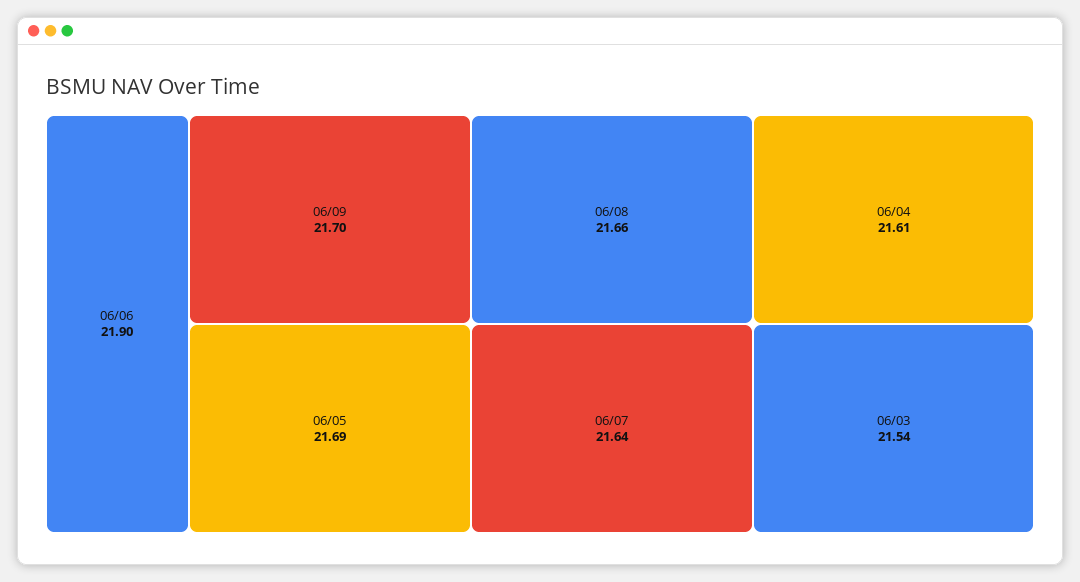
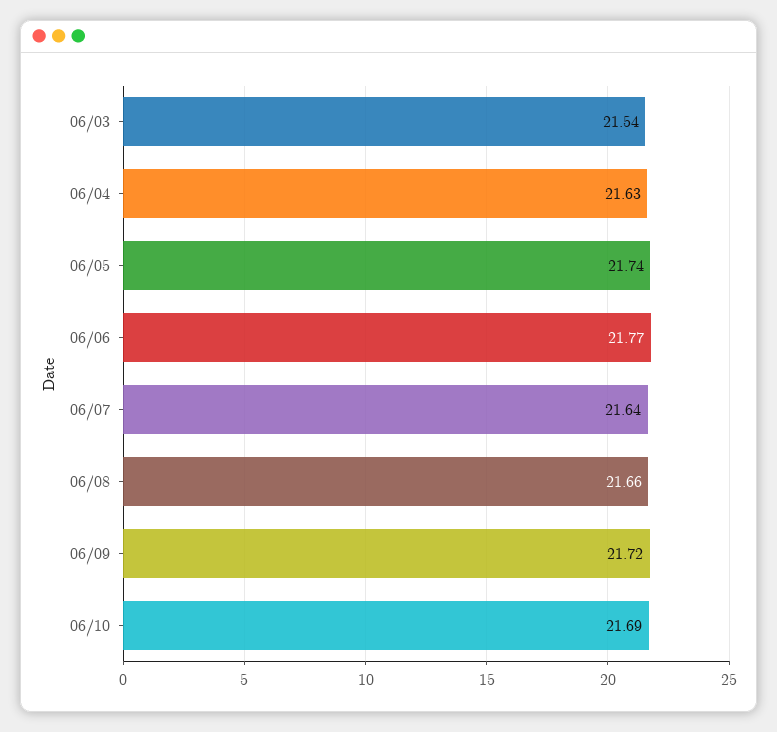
06/06: 21.9 -> 21.77
06/09: 21.7 -> 21.72
06/05: 21.69 -> 21.74
06/04: 21.61 -> 21.63
06/10: none -> 21.69

